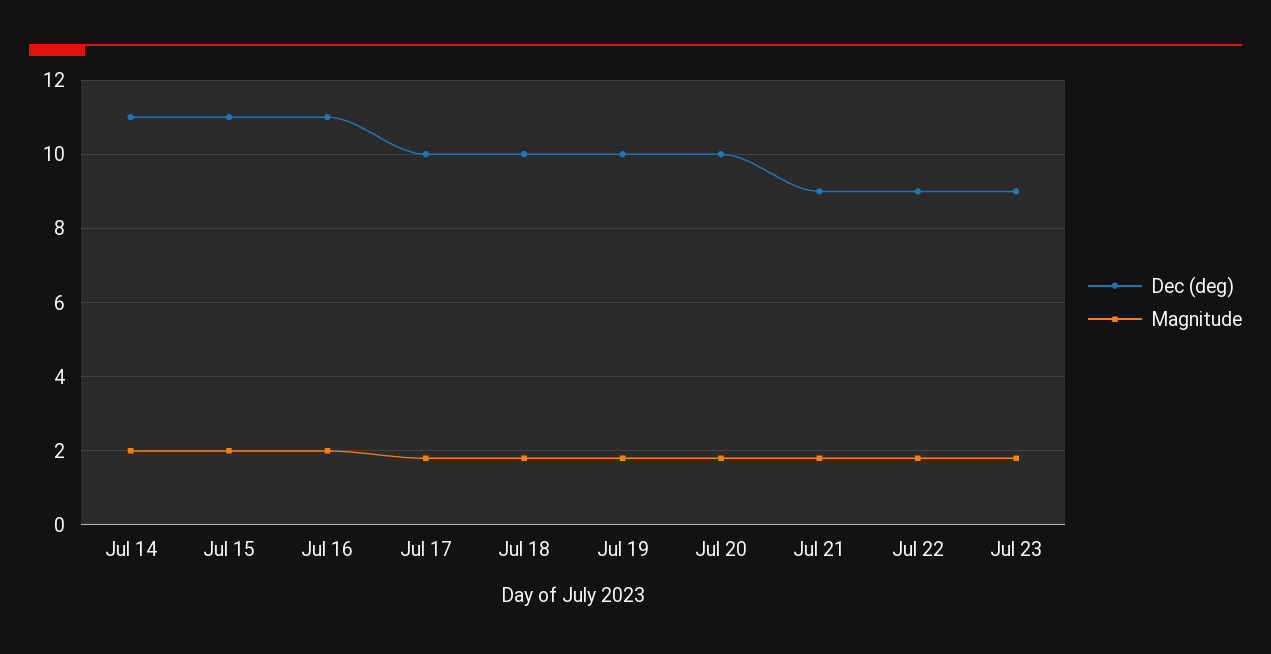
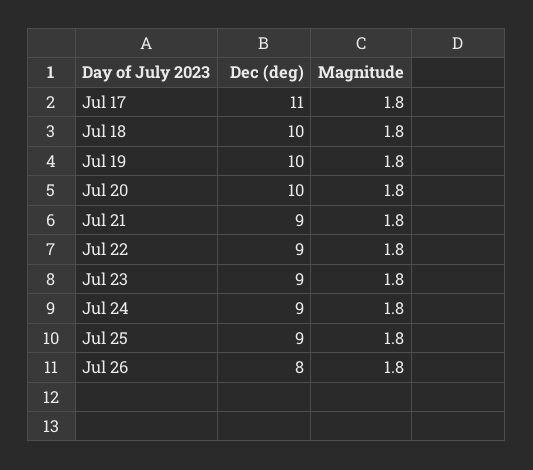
Dec (deg), Jul 14: 11 -> none
Magnitude, Jul 14: 2 -> none
Dec (deg), Jul 15: 11 -> none
Magnitude, Jul 15: 2 -> none
Dec (deg), Jul 16: 11 -> none
Magnitude, Jul 16: 2 -> none
Dec (deg), Jul 17: 10 -> 11
Dec (deg), Jul 24: none -> 9
Magnitude, Jul 24: none -> 1.8
Dec (deg), Jul 25: none -> 9
Magnitude, Jul 25: none -> 1.8
Dec (deg), Jul 26: none -> 8
Magnitude, Jul 26: none -> 1.8

